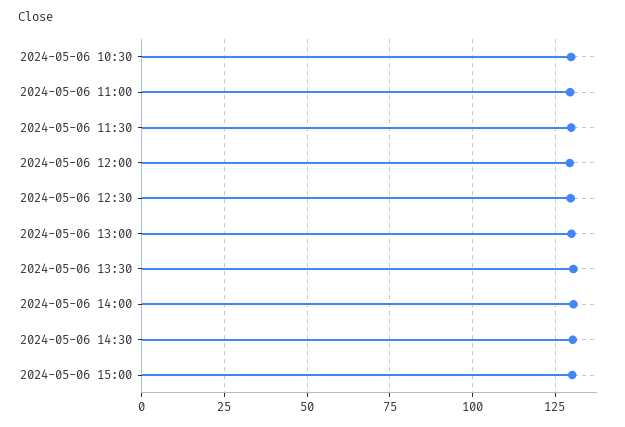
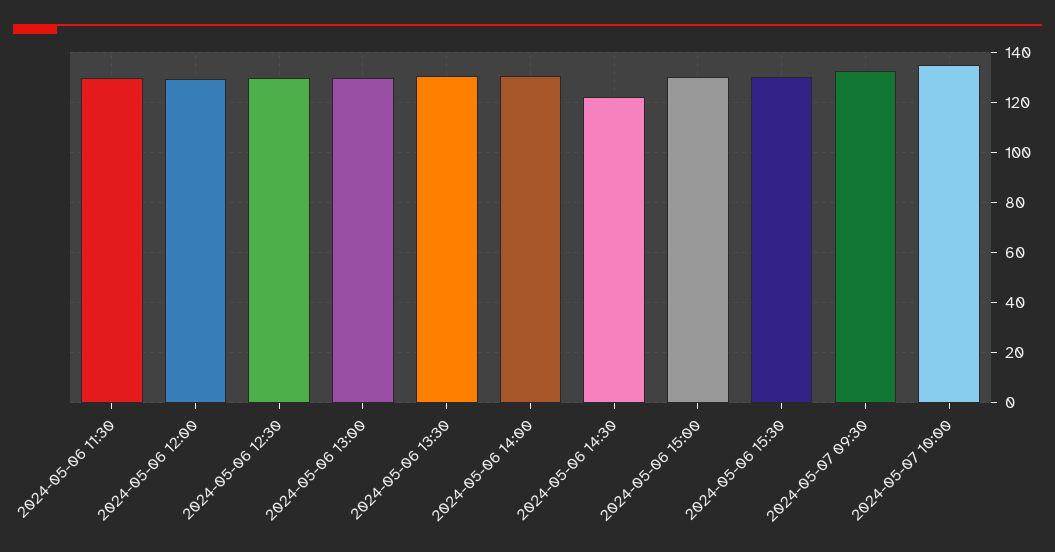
2024-05-06 10:30: 130 -> none
2024-05-06 11:00: 130 -> none
2024-05-06 14:30: 130 -> 122.5
2024-05-06 15:30: none -> 130
2024-05-07 09:30: none -> 132.5
2024-05-07 10:00: none -> 135

